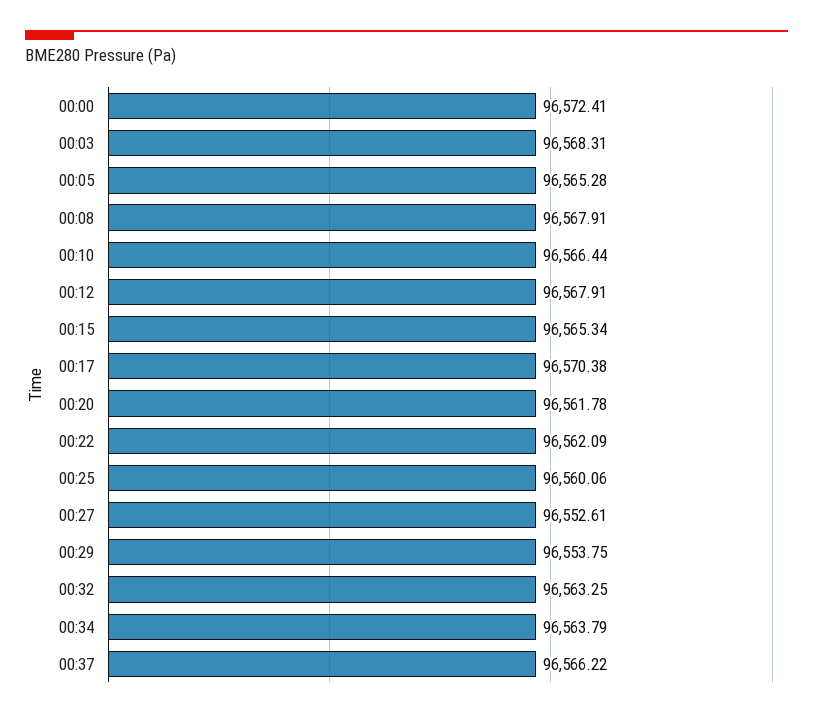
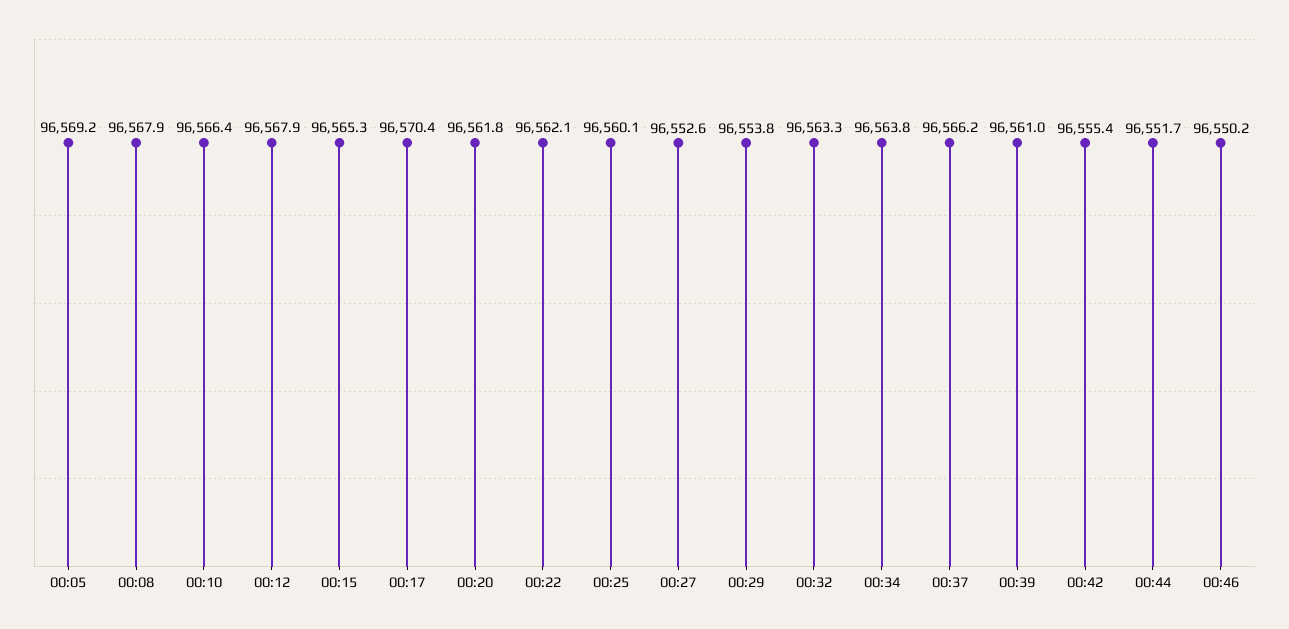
00:00: 96572.41 -> none
00:03: 96568.31 -> none
00:05: 96565.28 -> 96569.2
00:39: none -> 96561
00:42: none -> 96555.4
00:44: none -> 96551.7
00:46: none -> 96550.2

